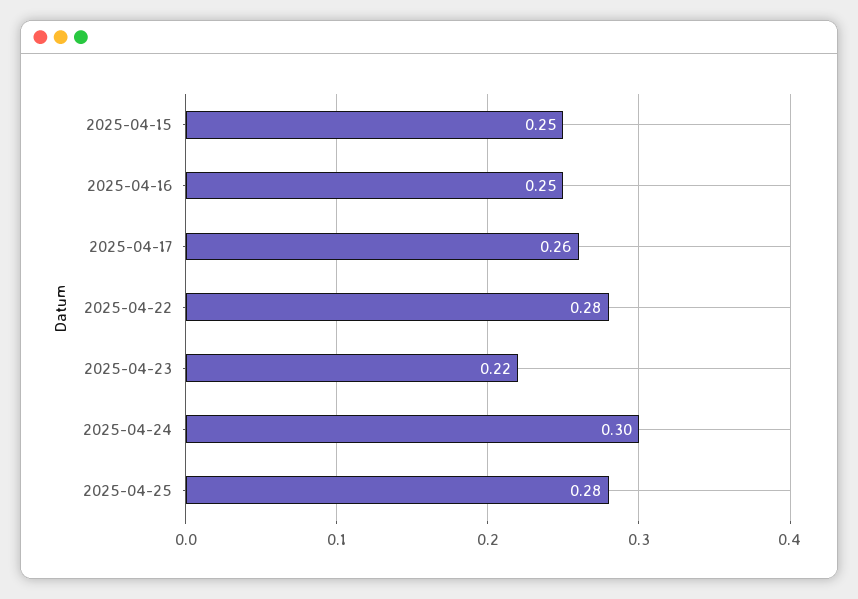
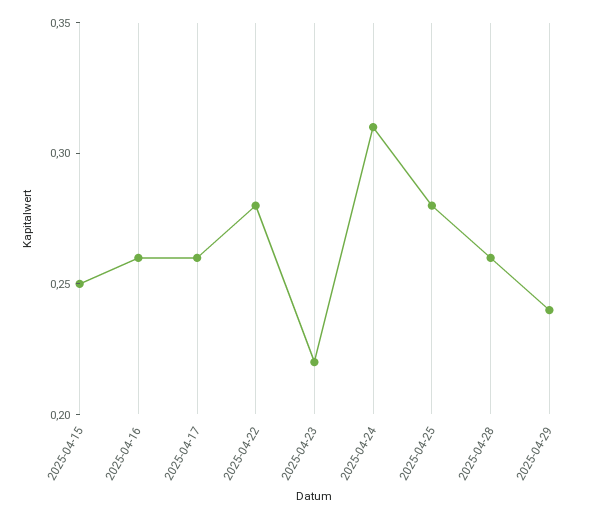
2025-04-16: 0.25 -> 0.26
2025-04-24: 0.3 -> 0.31
2025-04-28: none -> 0.26
2025-04-29: none -> 0.24

